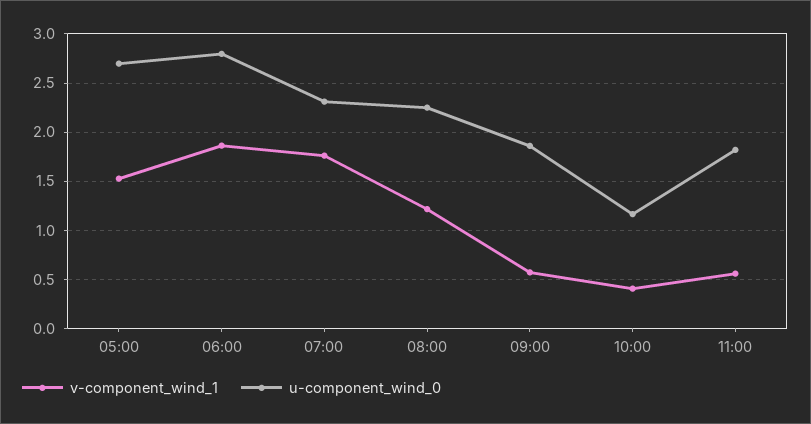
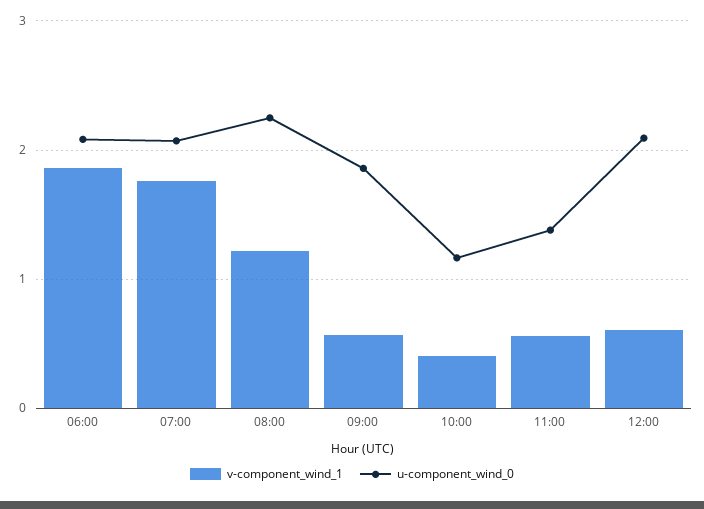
v-component_wind_1, 05:00: 1.5 -> none
u-component_wind_0, 05:00: 2.7 -> none
u-component_wind_0, 06:00: 2.8 -> 2.1
u-component_wind_0, 07:00: 2.3 -> 2.1
u-component_wind_0, 11:00: 1.8 -> 1.4
v-component_wind_1, 12:00: none -> 0.6
u-component_wind_0, 12:00: none -> 2.1

